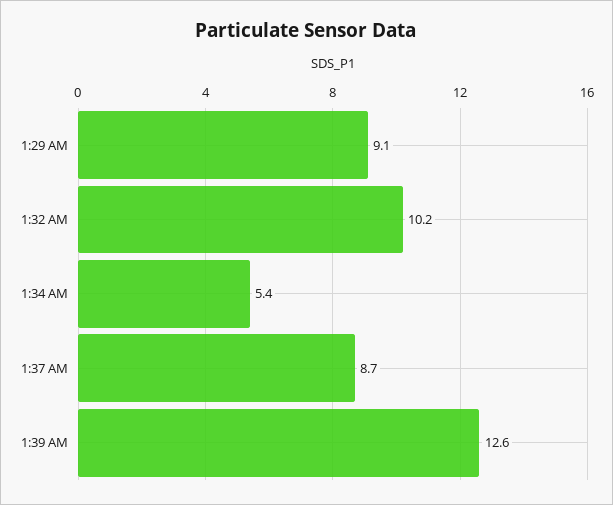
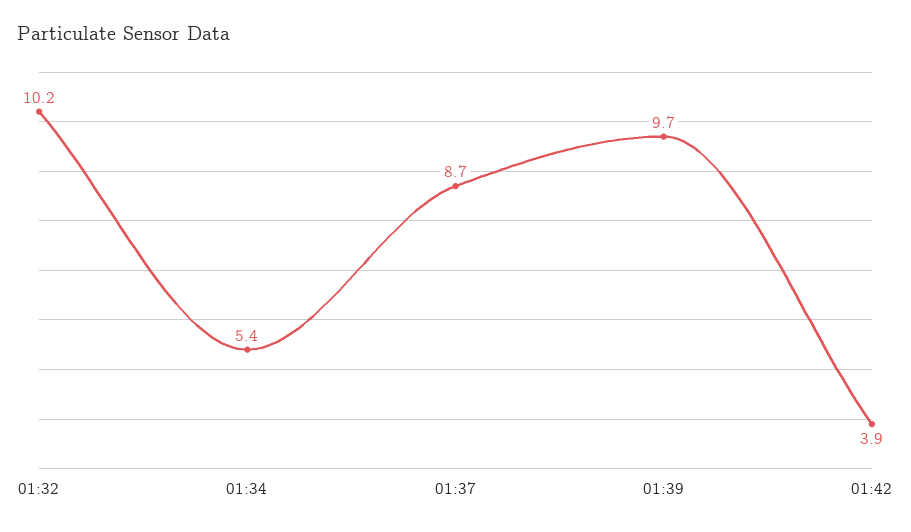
1:29 AM: 9.1 -> none
1:39 AM: 12.6 -> 9.7
01:42: none -> 3.9

